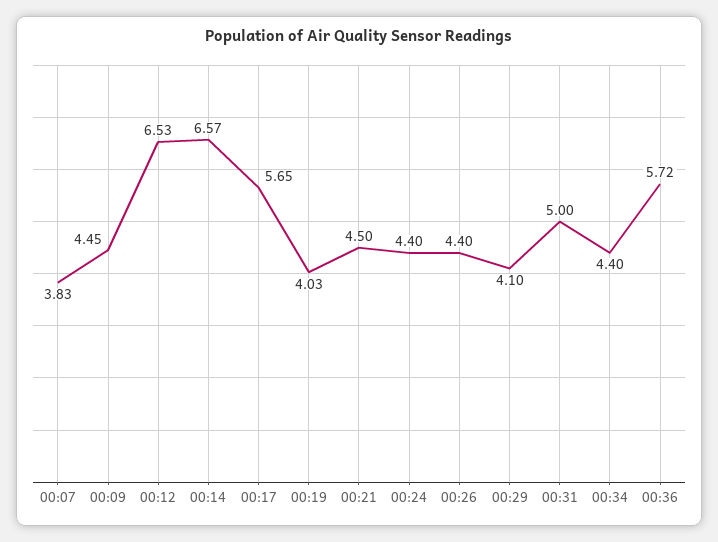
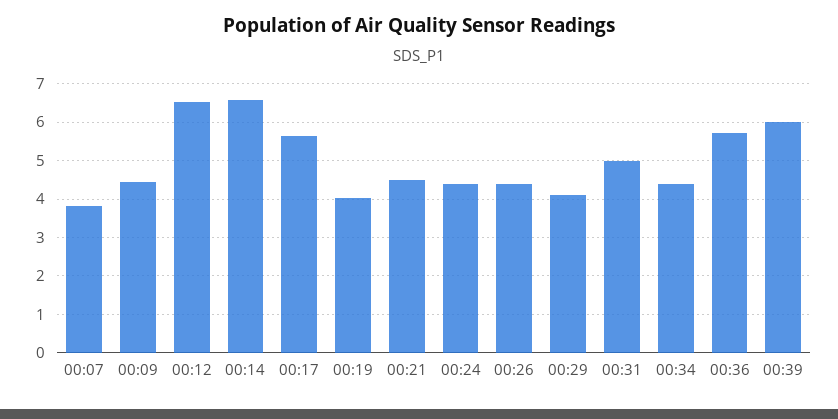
00:39: none -> 6

